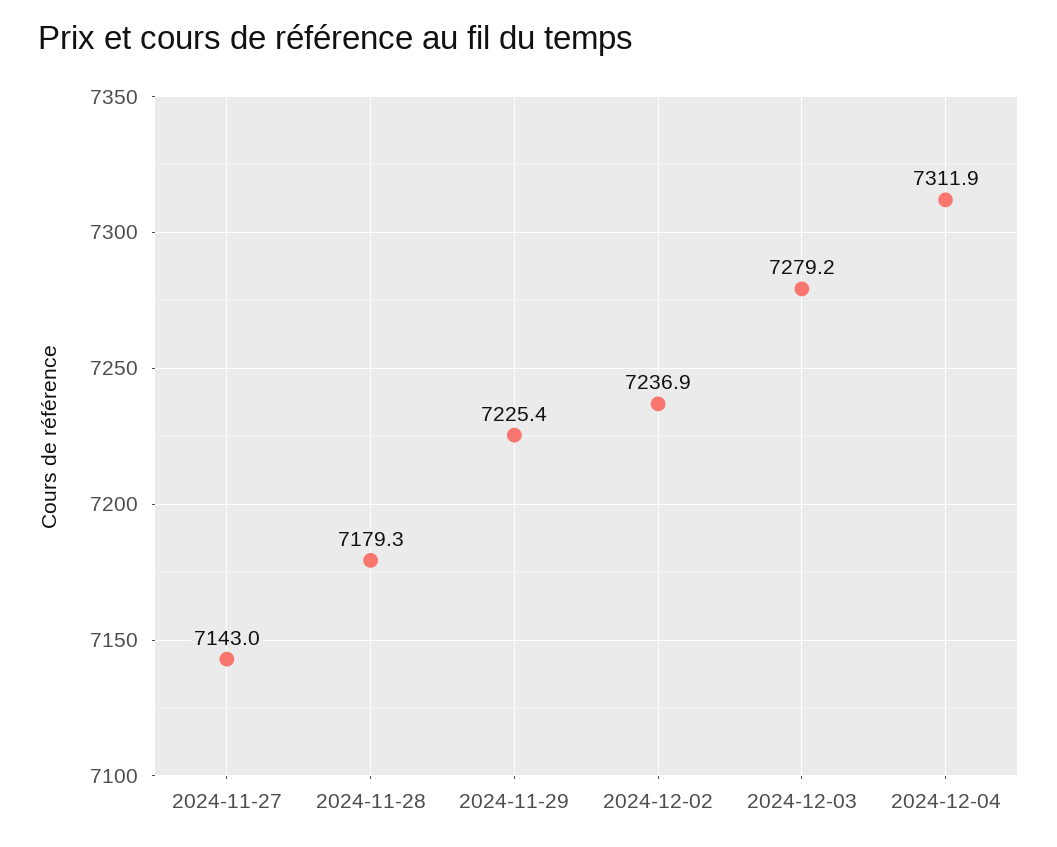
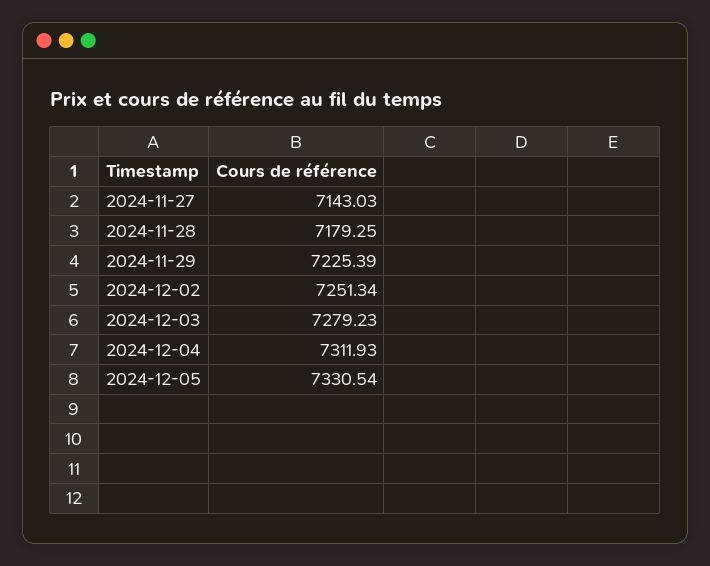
2024-12-02: 7236.9 -> 7251.34
2024-12-05: none -> 7330.54

